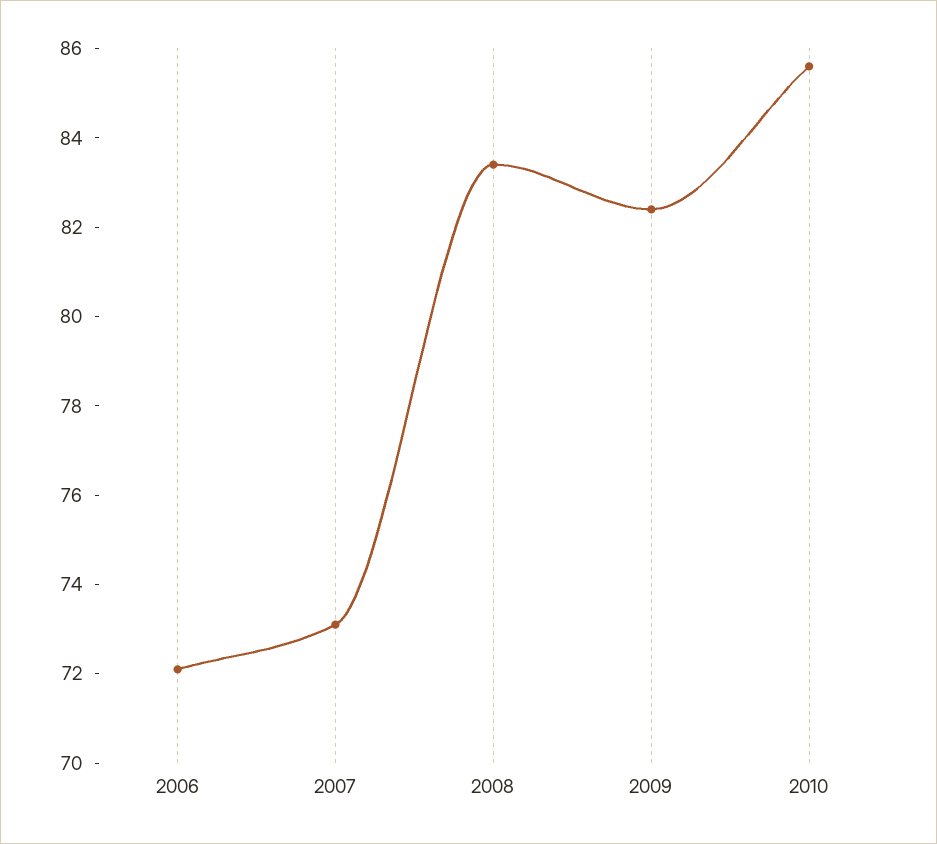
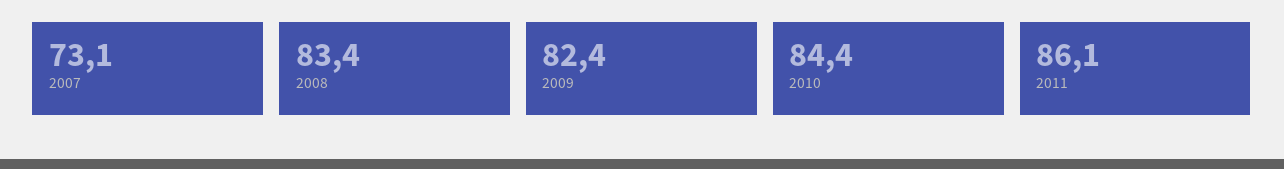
2006: 72 -> none
2010: 85.5 -> 84.4
2011: none -> 86.1

